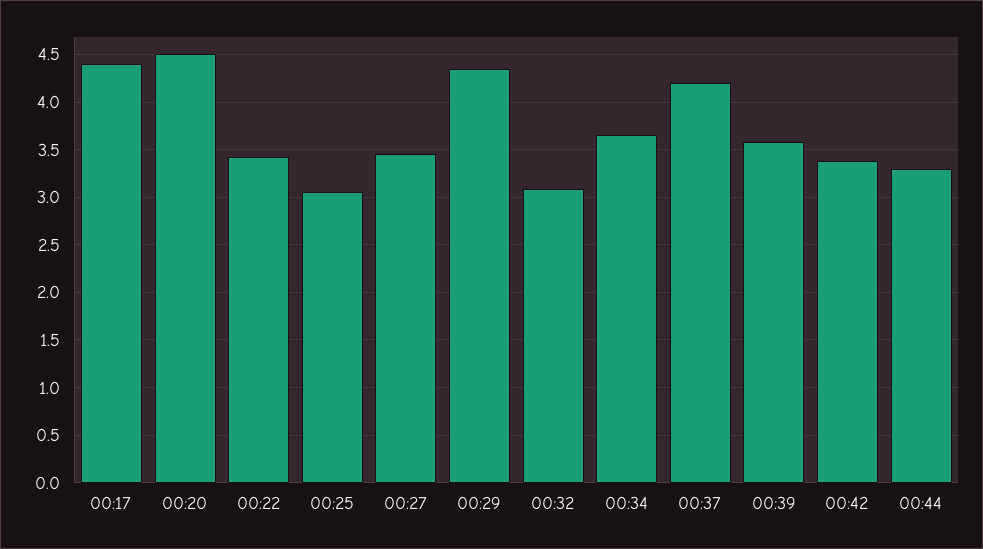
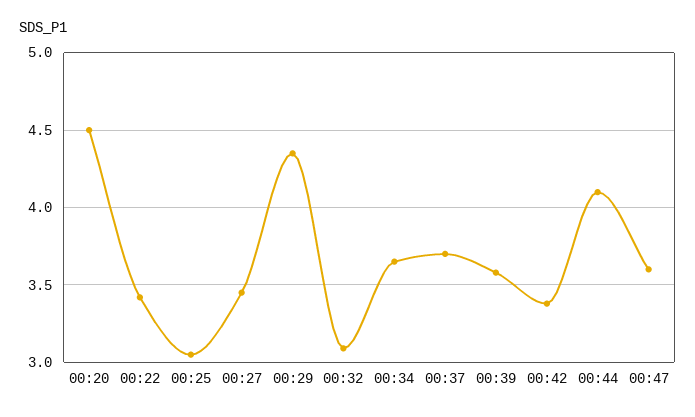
00:17: 4.4 -> none
00:37: 4.2 -> 3.7
00:44: 3.3 -> 4.1
00:47: none -> 3.6

